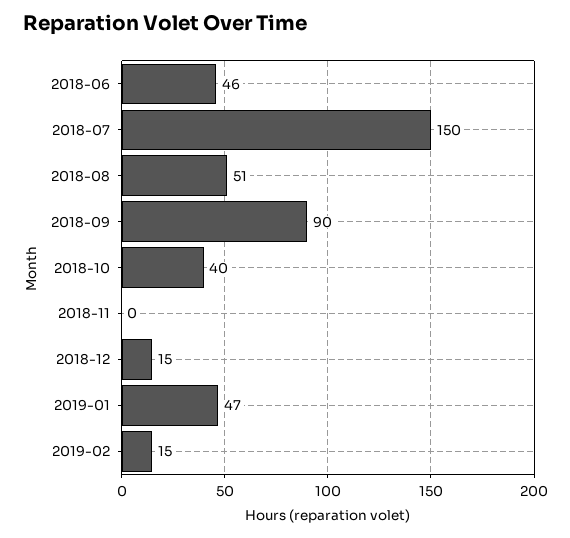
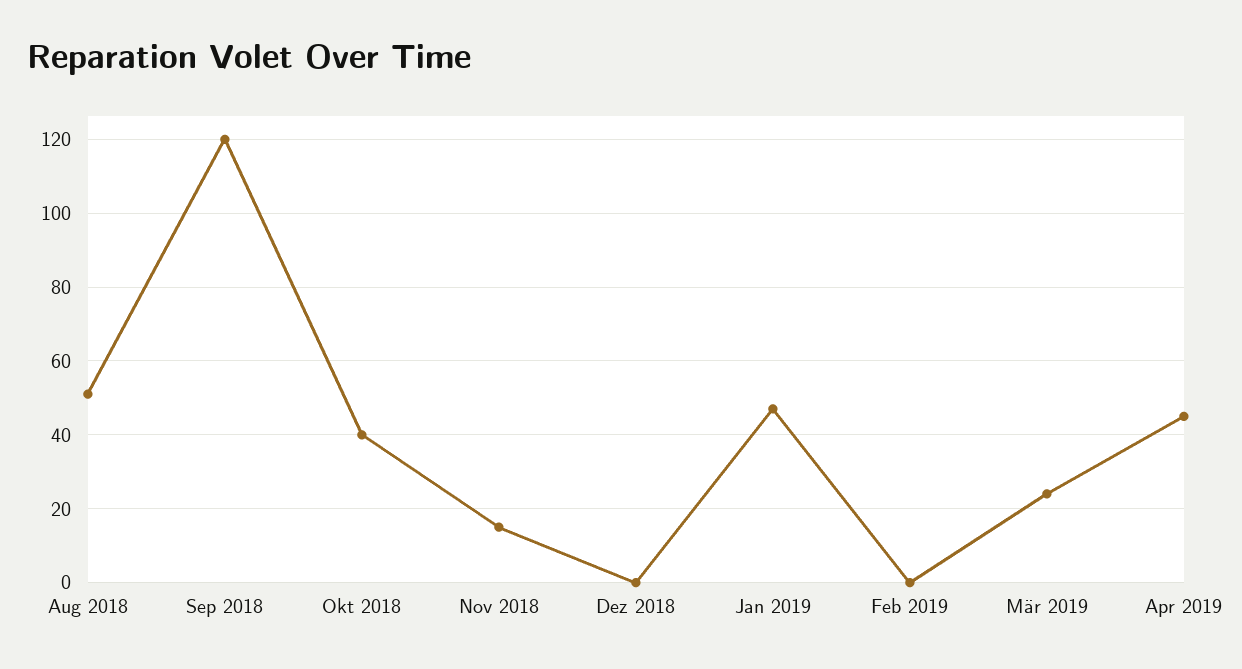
2018-06: 46 -> none
2018-07: 150 -> none
2018-09: 90 -> 120
2018-11: 0 -> 15
2018-12: 15 -> 0
2019-02: 15 -> 0
Mär 2019: none -> 25
Apr 2019: none -> 45

